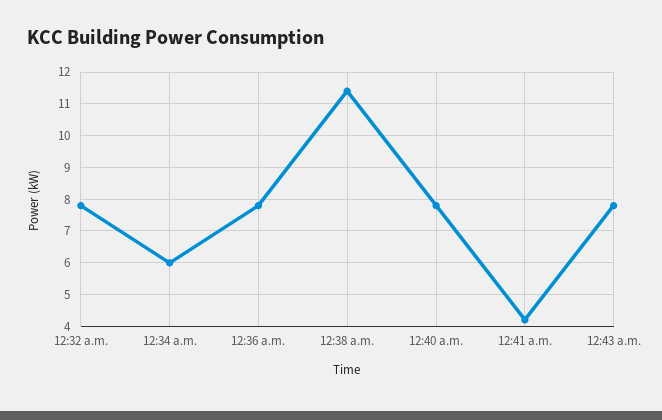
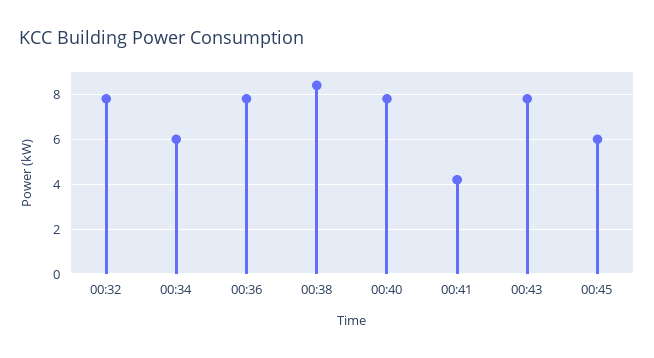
12:38 a.m.: 11.5 -> 8.5
00:45: none -> 6

